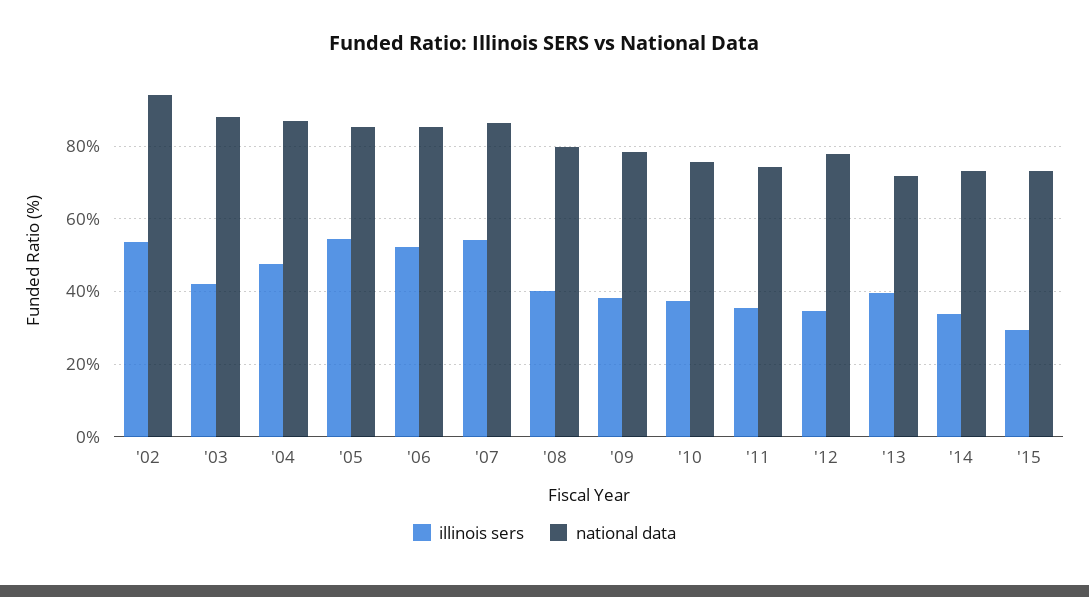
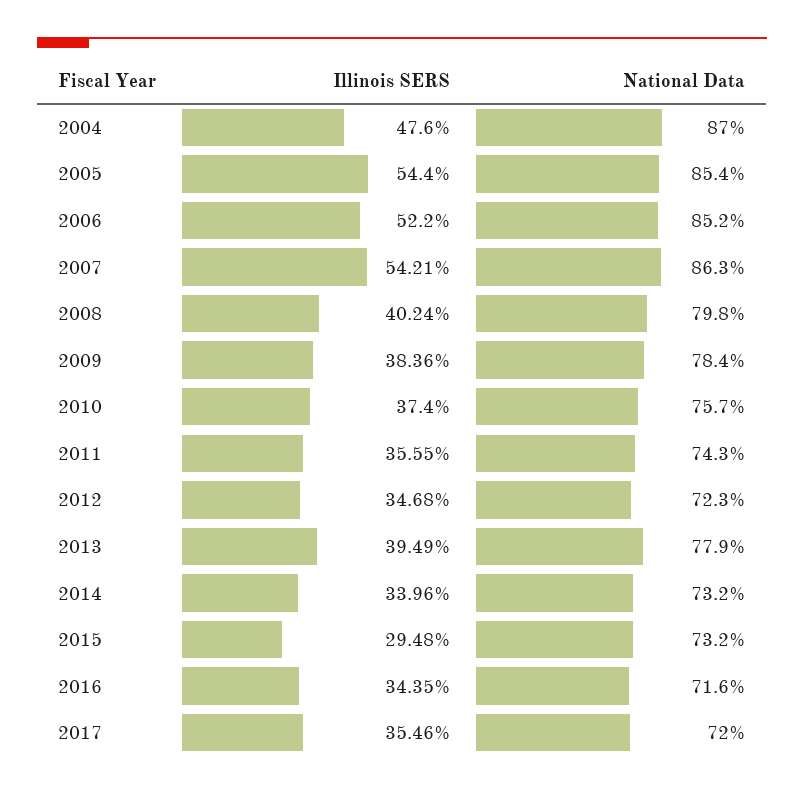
illinois sers, '02: 54 -> none
national data, '02: 94 -> none
illinois sers, '03: 42 -> none
national data, '03: 88 -> none
national data, '12: 78 -> 72.3
national data, '13: 72 -> 77.9
illinois sers, 2016: none -> 34.35
national data, 2016: none -> 71.6
illinois sers, 2017: none -> 35.46
national data, 2017: none -> 72

